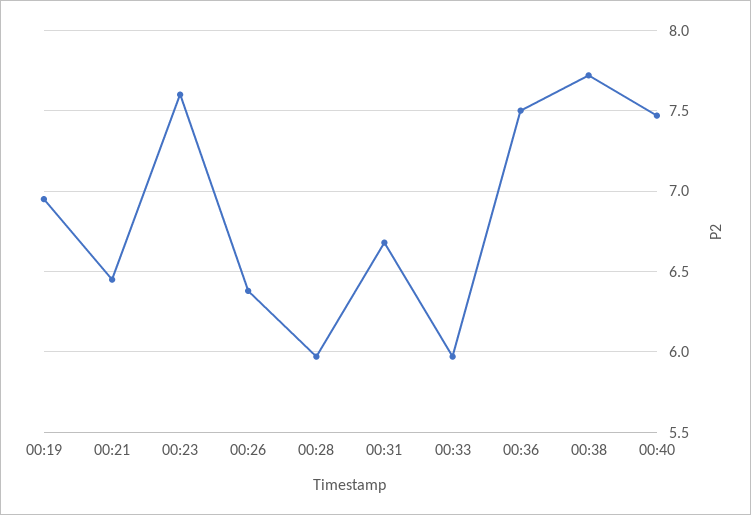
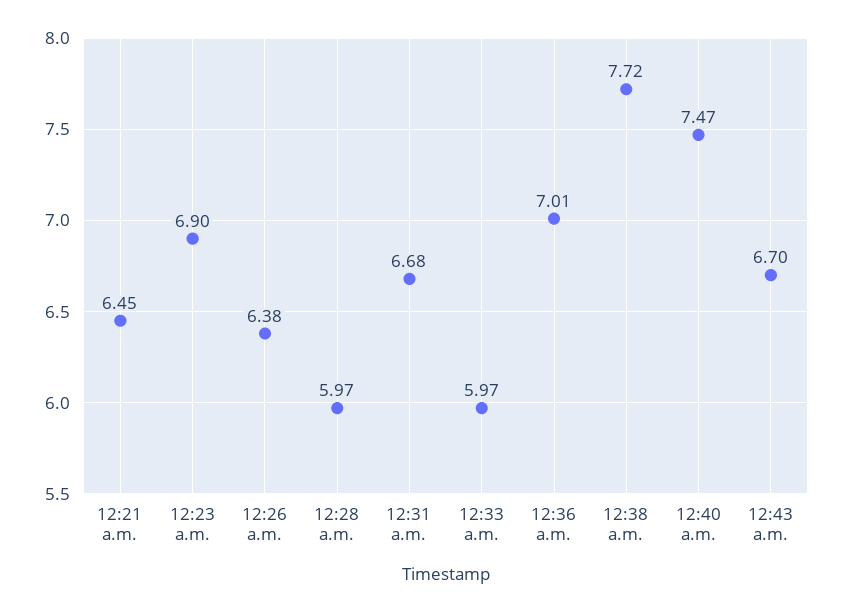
00:19: 6.95 -> none
00:23: 7.6 -> 6.9
00:36: 7.5 -> 7.01
12:43 a.m.: none -> 6.7

